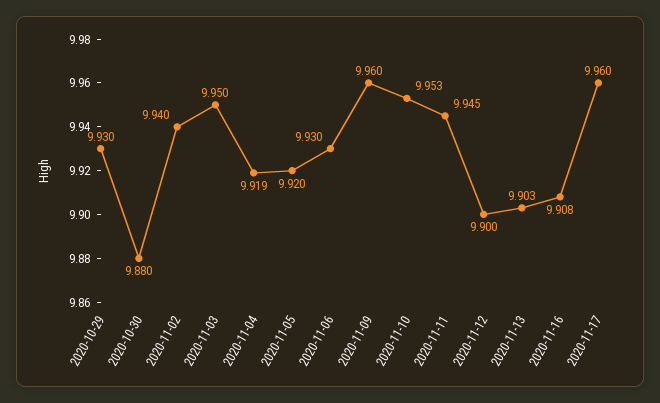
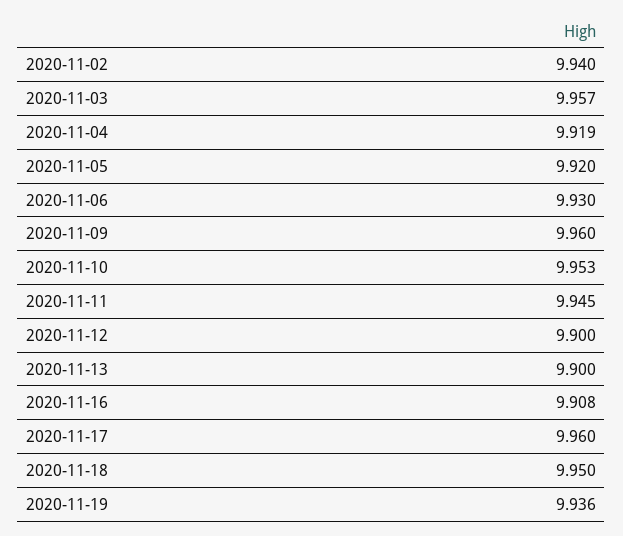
2020-10-29: 9.93 -> none
2020-10-30: 9.88 -> none
2020-11-03: 9.95 -> 9.957
2020-11-13: 9.903 -> 9.9
2020-11-18: none -> 9.95
2020-11-19: none -> 9.936

